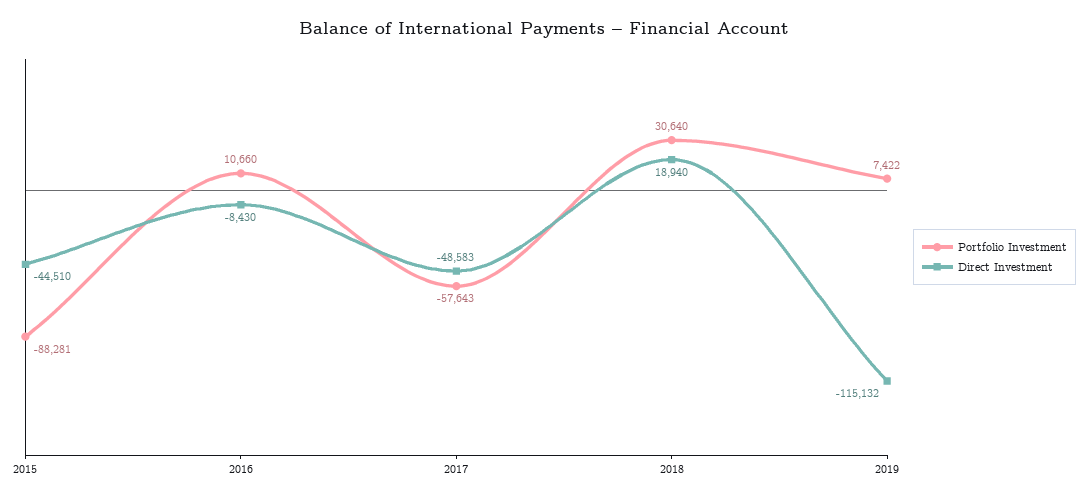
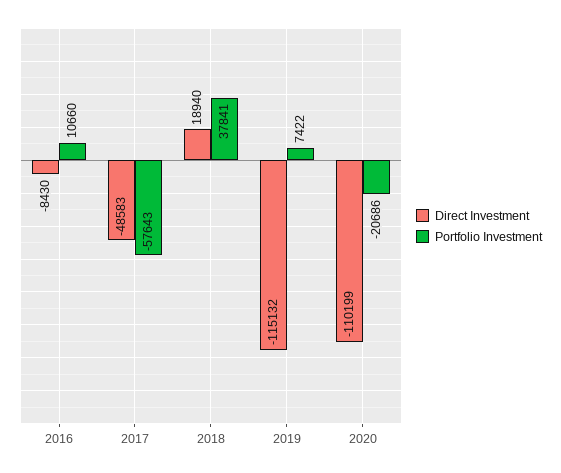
Portfolio Investment, 2015: -88281 -> none
Direct Investment, 2015: -44510 -> none
Portfolio Investment, 2018: 30640 -> 37841
Direct Investment, 2020: none -> -110199
Portfolio Investment, 2020: none -> -20686

